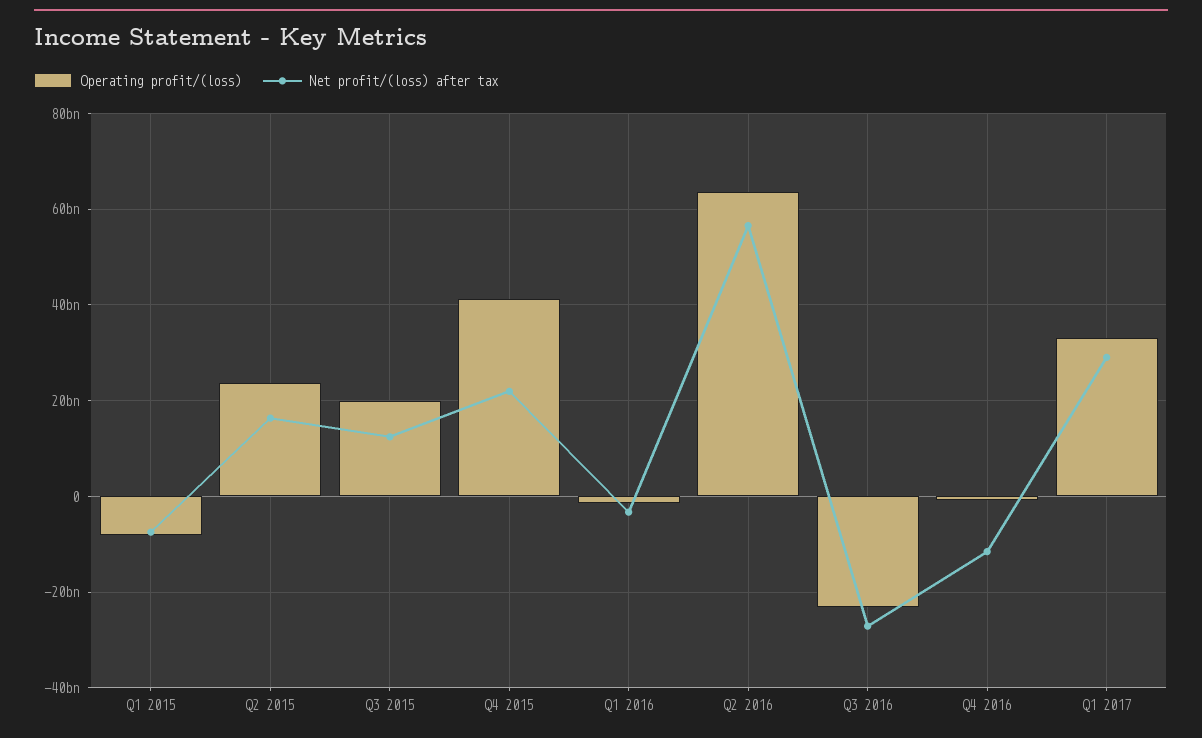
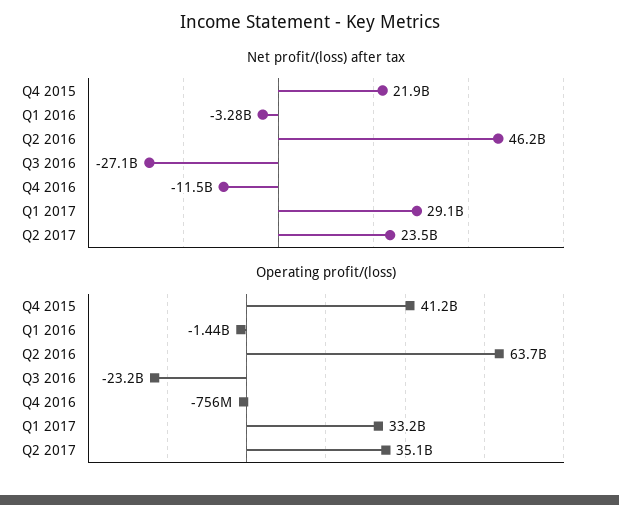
Operating profit/(loss), Q1 2015: -8000000000 -> none
Net profit/(loss) after tax, Q1 2015: -8000000000 -> none
Operating profit/(loss), Q2 2015: 24000000000 -> none
Net profit/(loss) after tax, Q2 2015: 16000000000 -> none
Operating profit/(loss), Q3 2015: 20000000000 -> none
Net profit/(loss) after tax, Q3 2015: 12000000000 -> none
Net profit/(loss) after tax, Q2 2016: 56000000000 -> 46200000000
Net profit/(loss) after tax, Q2 2017: none -> 23500000000
Operating profit/(loss), Q2 2017: none -> 35100000000

